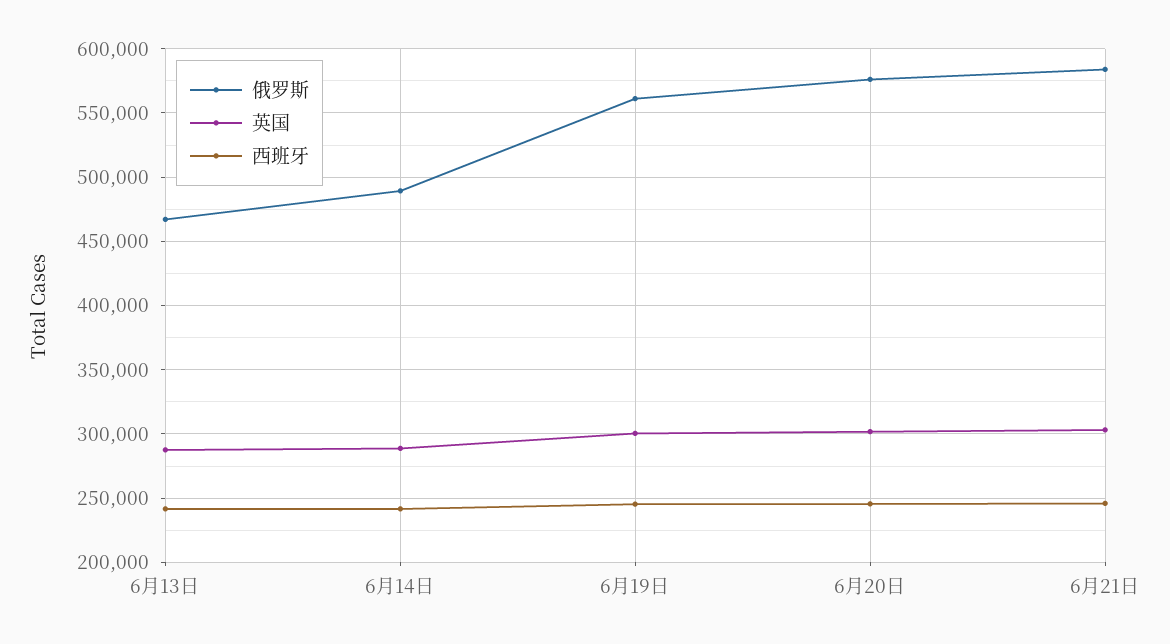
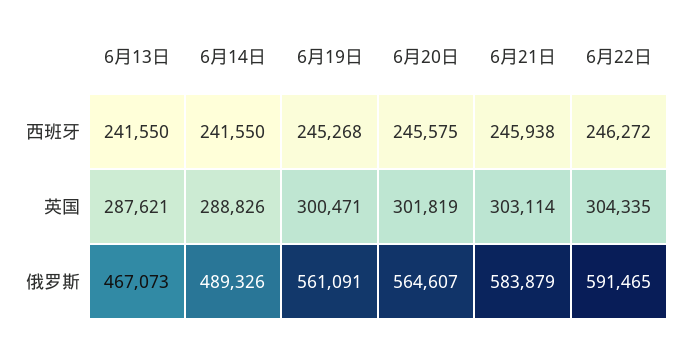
俄罗斯, 6月20日: 575000 -> 564607
西班牙, 6月22日: none -> 246272
英国, 6月22日: none -> 304335
俄罗斯, 6月22日: none -> 591465

